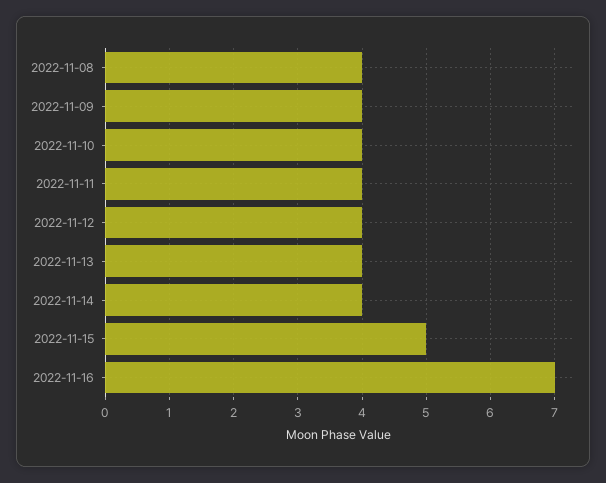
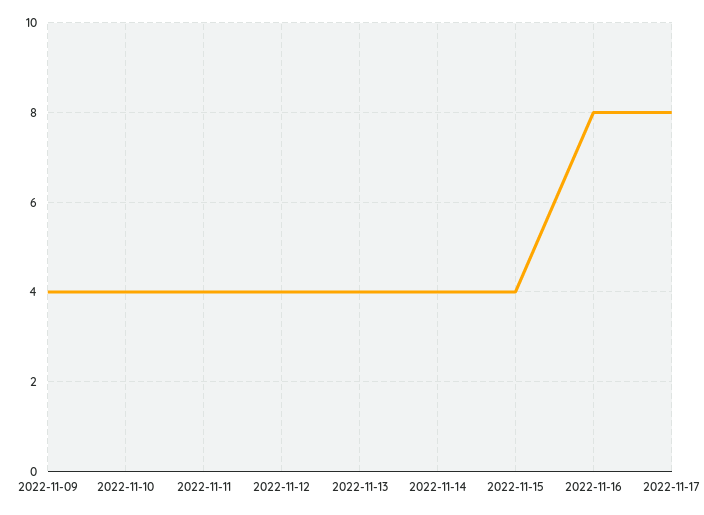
2022-11-08: 4 -> none
2022-11-15: 5 -> 4
2022-11-16: 7 -> 8
2022-11-17: none -> 8

